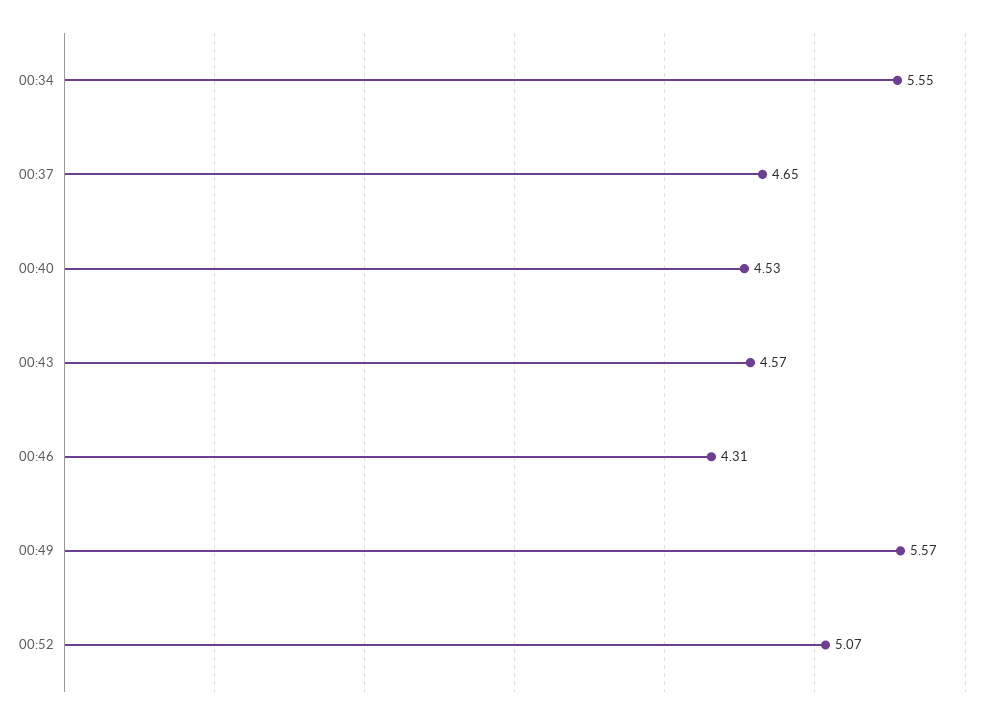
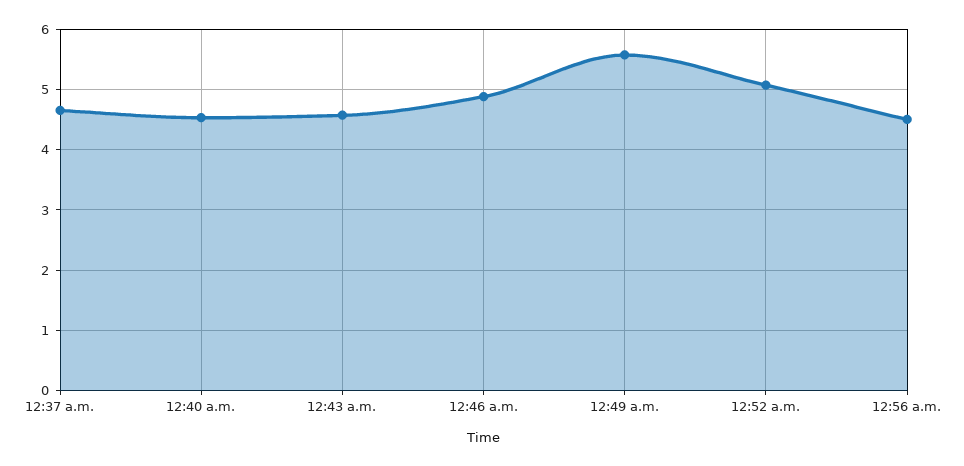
00:34: 5.55 -> none
00:46: 4.31 -> 4.9
12:56 a.m.: none -> 4.5

